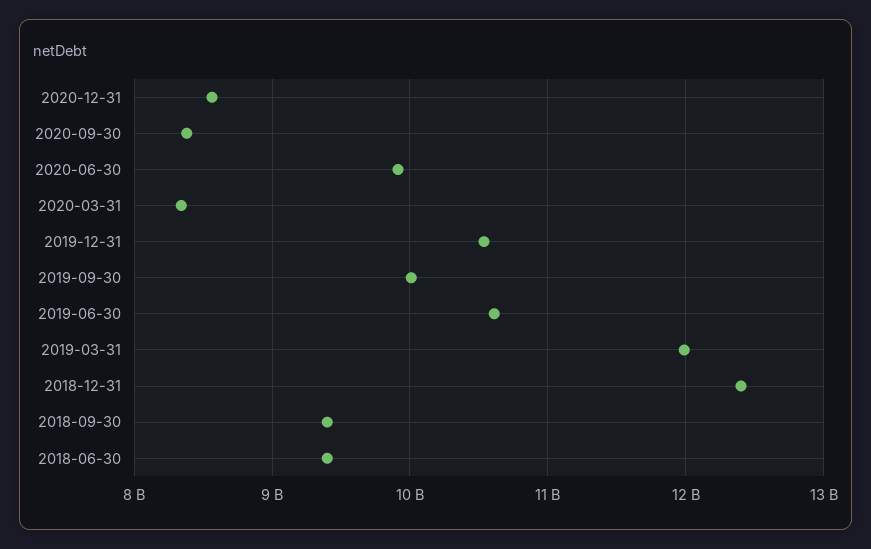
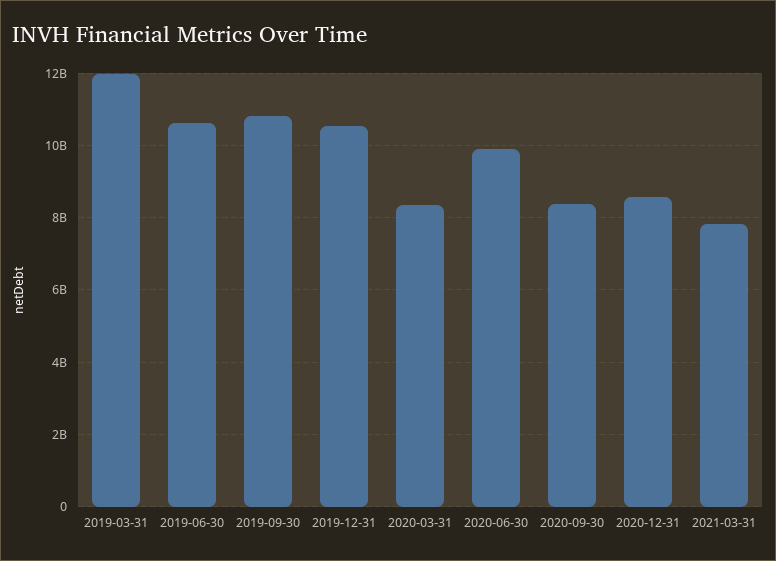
2019-09-30: 10000000000 -> 10800000000
2018-12-31: 12400000000 -> none
2018-09-30: 9400000000 -> none
2018-06-30: 9400000000 -> none
2021-03-31: none -> 7800000000

